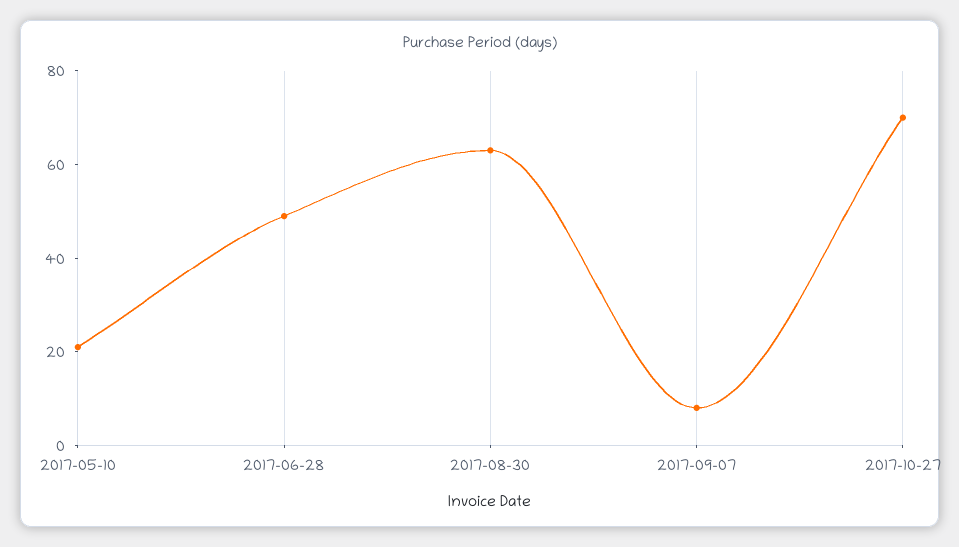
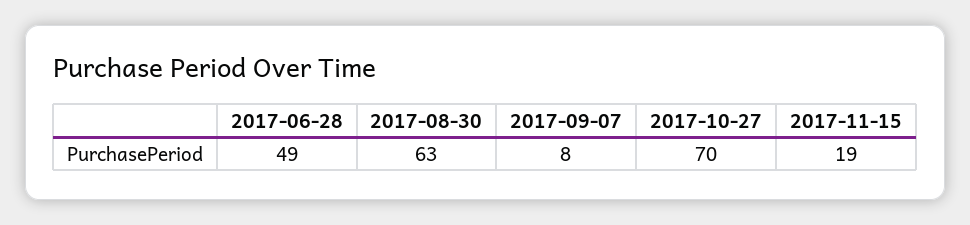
2017-05-10: 20 -> none
2017-11-15: none -> 19

